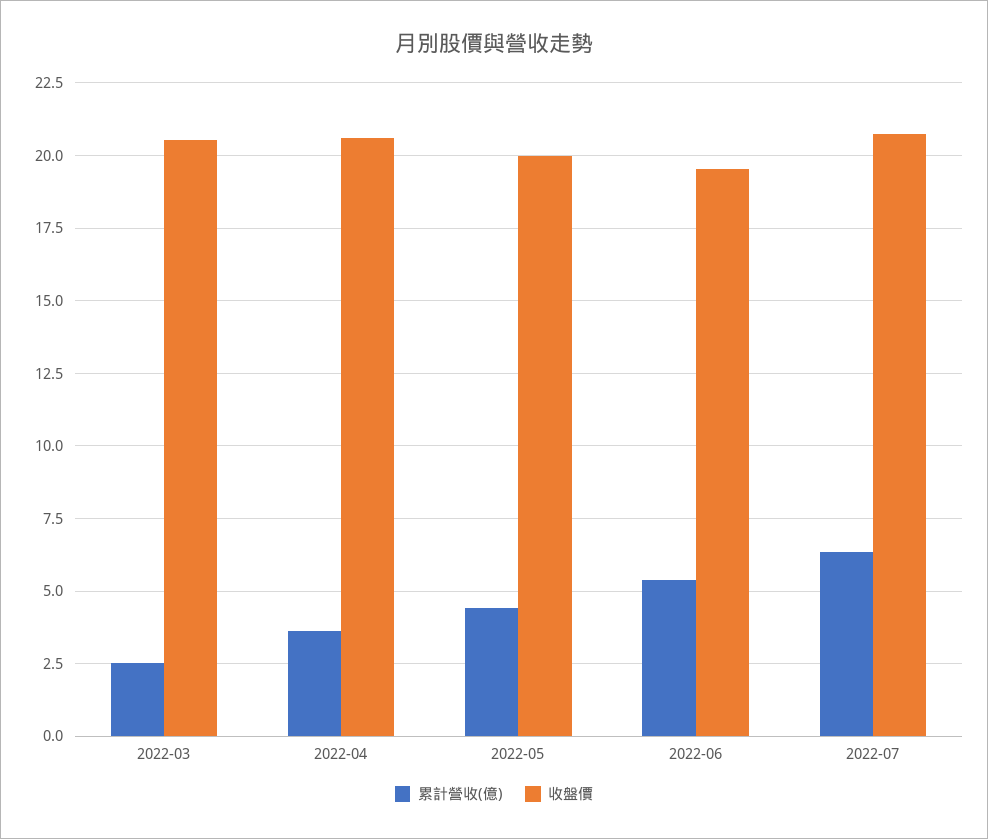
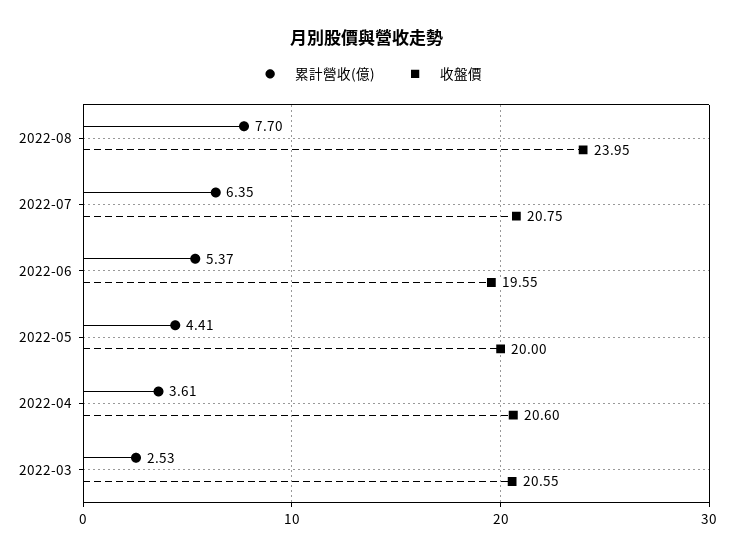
累計營收(億), 2022-08: none -> 7.7
收盤價, 2022-08: none -> 23.95

